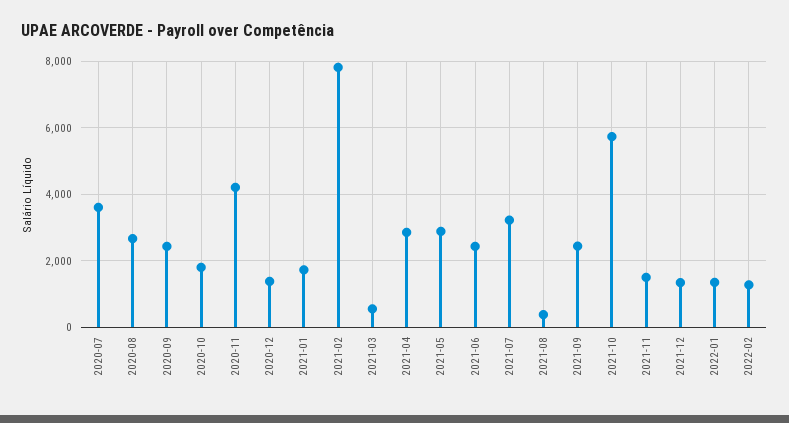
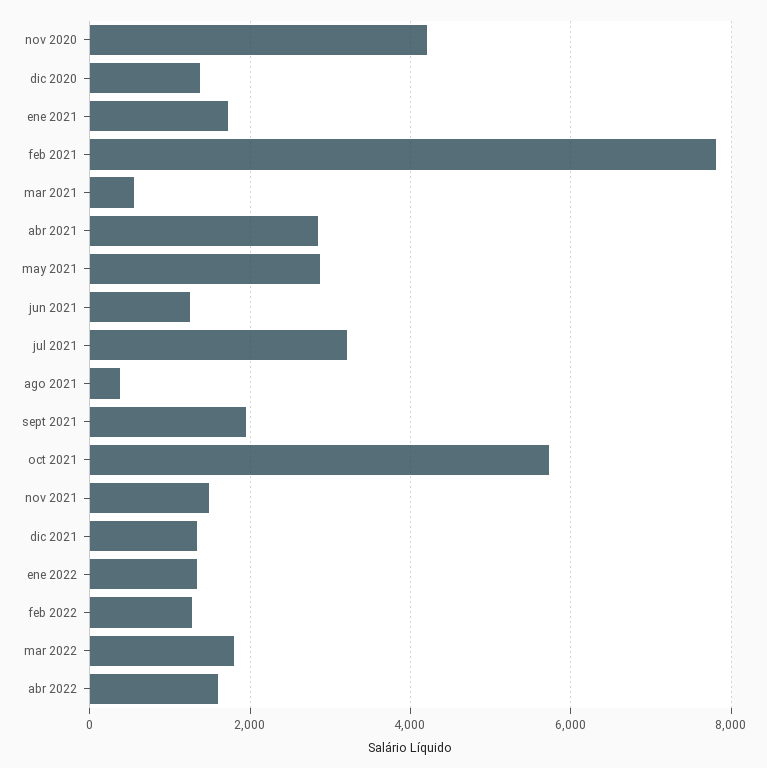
2020-07: 3600 -> none
2020-08: 2600 -> none
2020-09: 2400 -> none
2020-10: 1800 -> none
2021-06: 2400 -> 1200
2021-09: 2400 -> 2000
mar 2022: none -> 1800
abr 2022: none -> 1600

